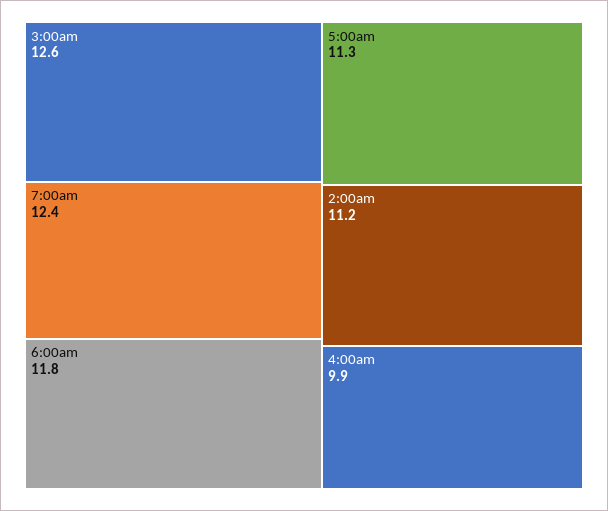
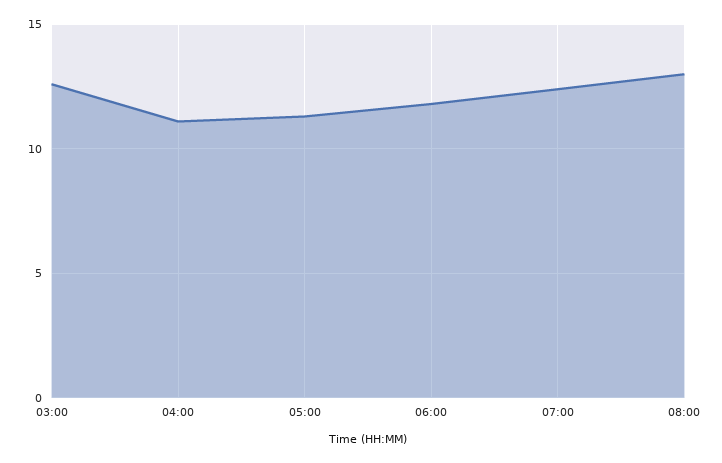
2:00am: 11.2 -> none
4:00am: 9.9 -> 11
08:00: none -> 13

